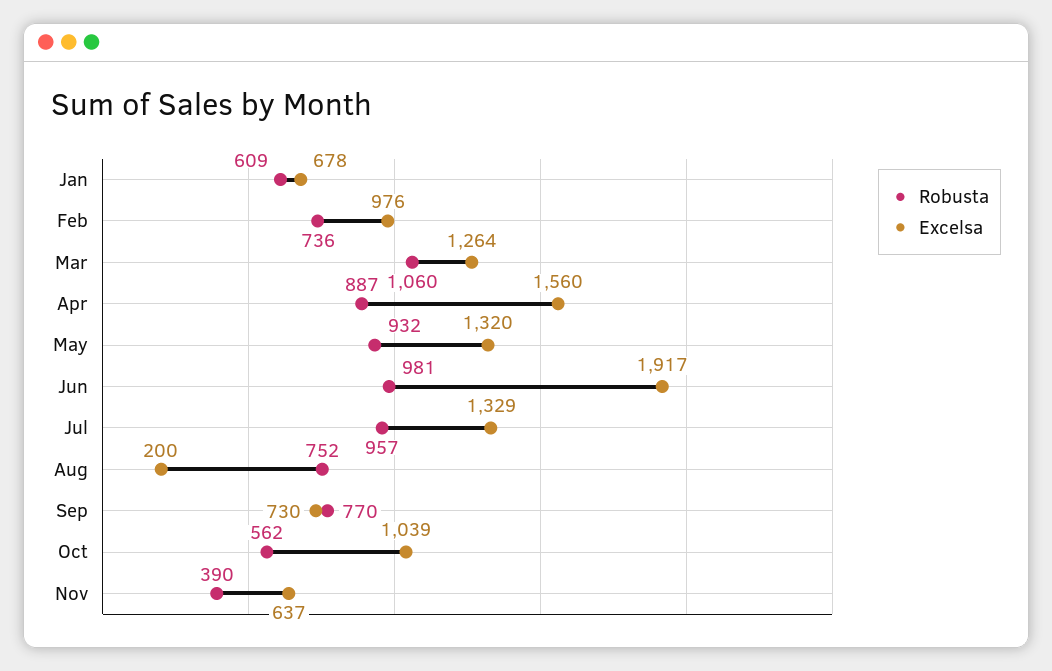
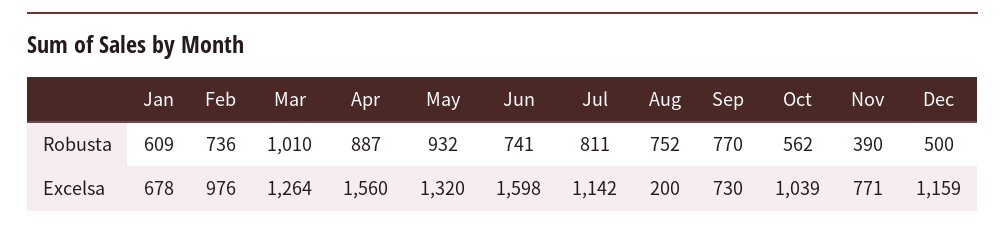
Robusta, Mar: 1060 -> 1010
Robusta, Jun: 981 -> 741
Excelsa, Jun: 1917 -> 1598
Robusta, Jul: 957 -> 811
Excelsa, Jul: 1329 -> 1142
Excelsa, Nov: 637 -> 771
Robusta, Dec: none -> 500
Excelsa, Dec: none -> 1159

